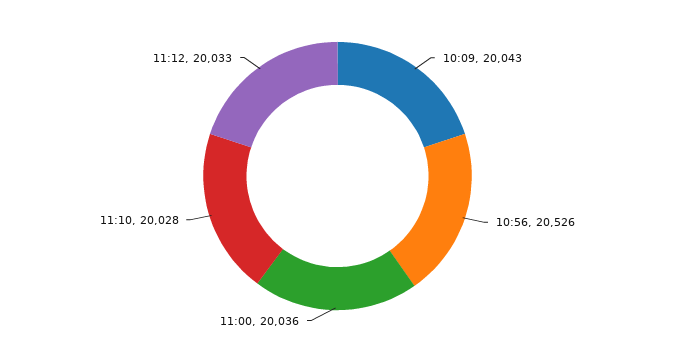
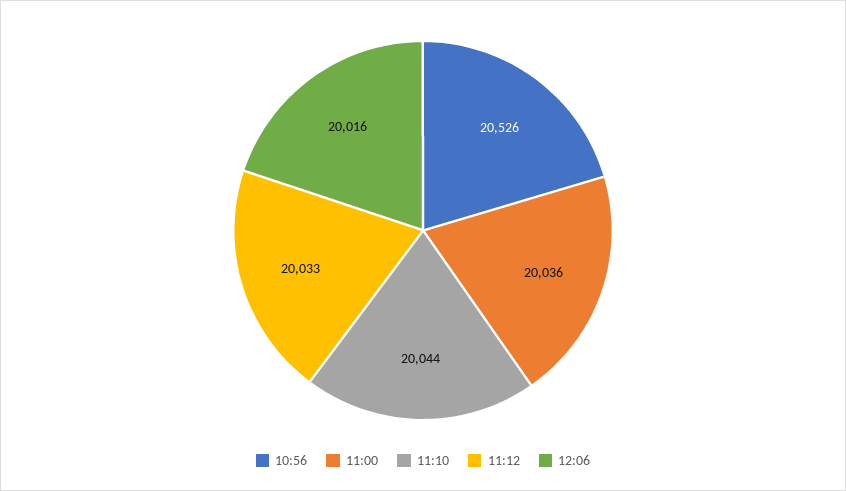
10:09: 20043 -> none
11:10: 20028 -> 20044
12:06: none -> 20016

